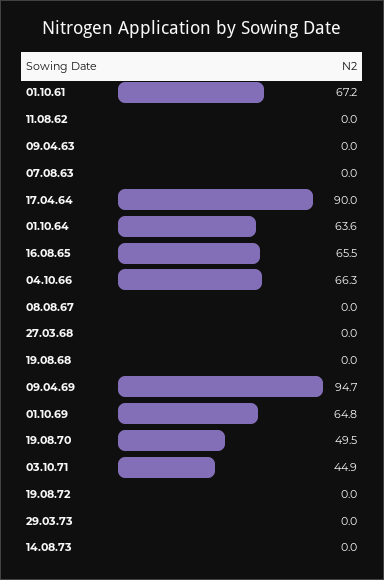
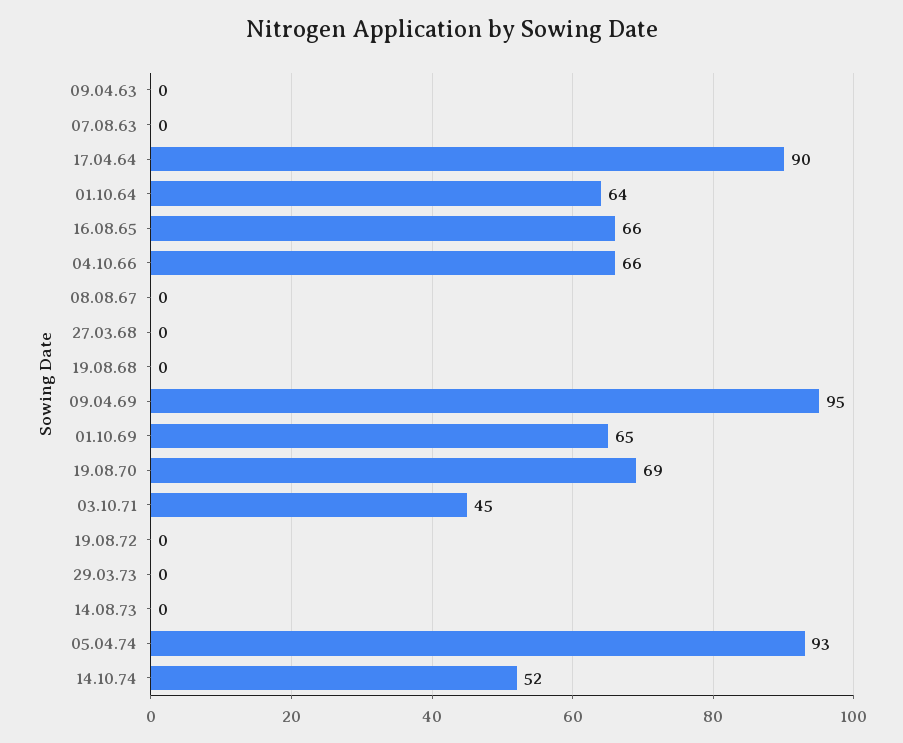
01.10.61: 67.2 -> none
11.08.62: 0 -> none
19.08.70: 49.5 -> 69
05.04.74: none -> 93
14.10.74: none -> 52

